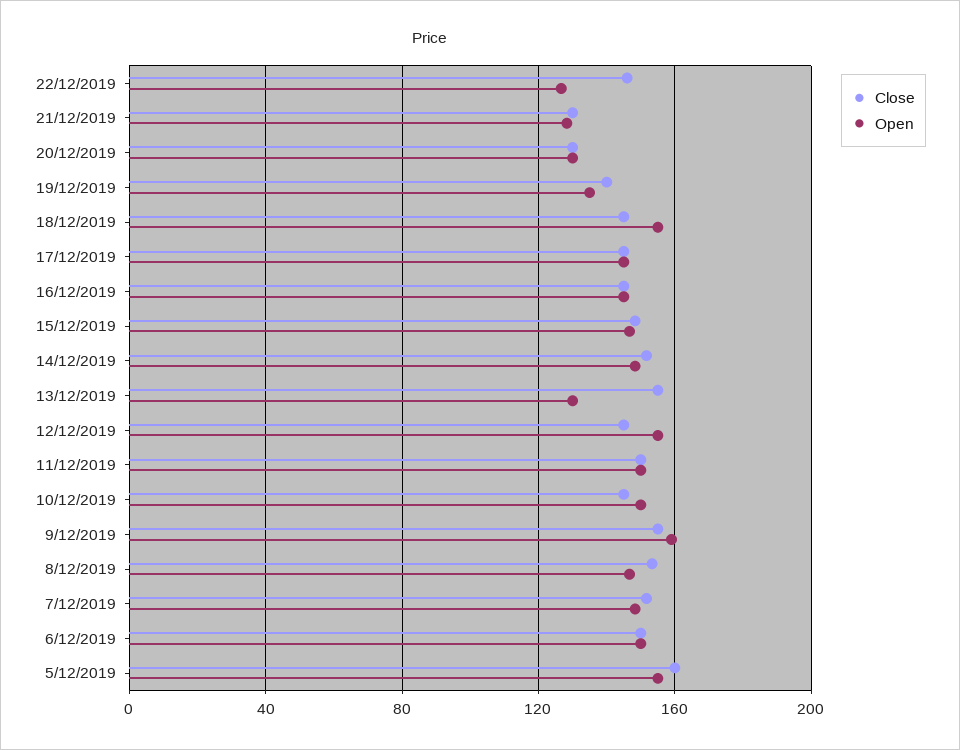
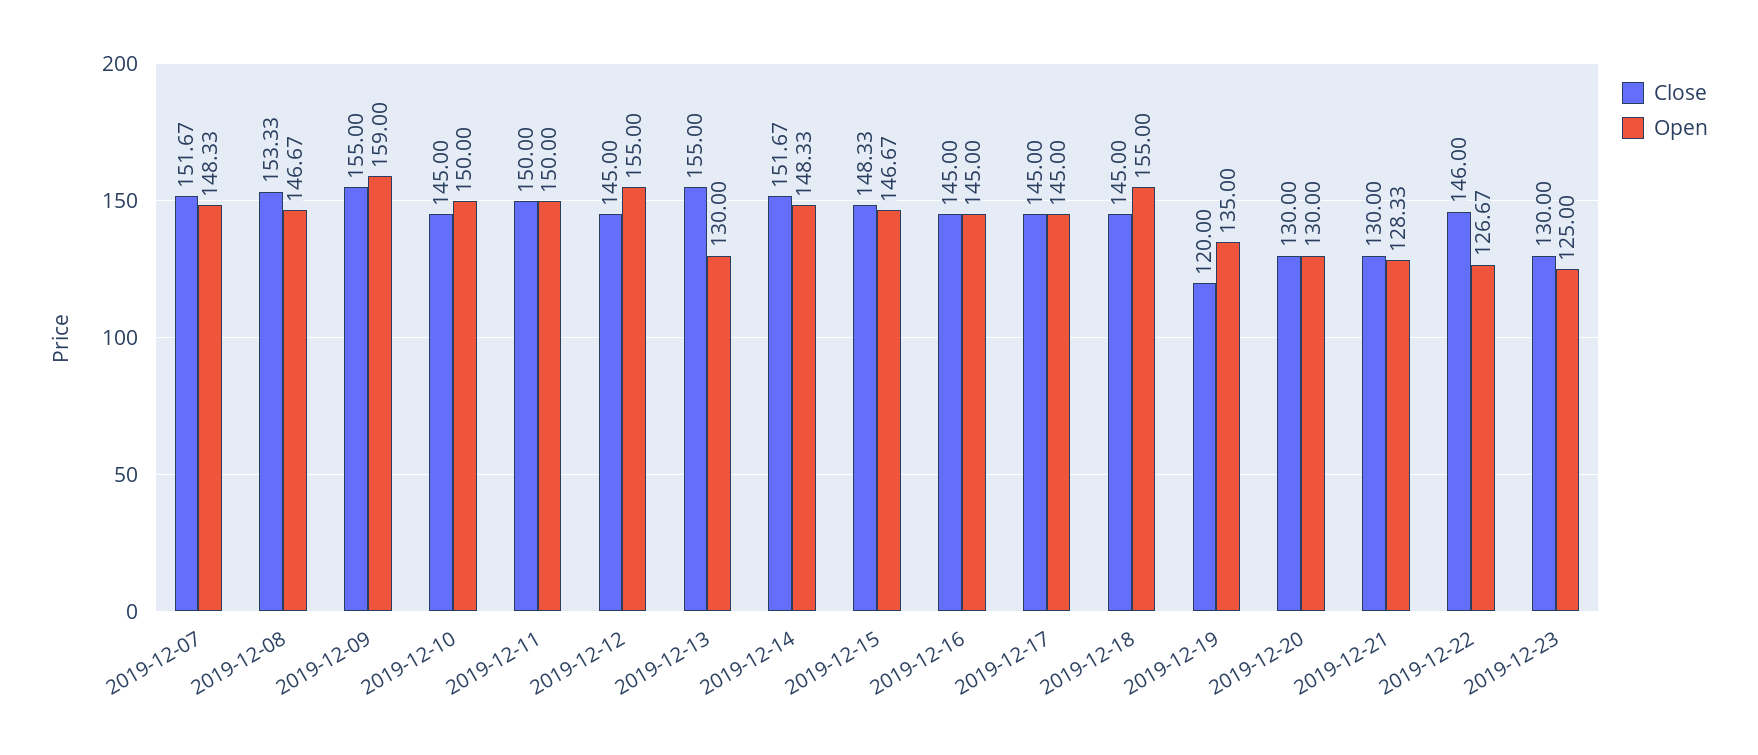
Close, 19/12/2019: 140 -> 120
Close, 6/12/2019: 150 -> none
Open, 6/12/2019: 150 -> none
Close, 5/12/2019: 160 -> none
Open, 5/12/2019: 155 -> none
Close, 2019-12-23: none -> 130
Open, 2019-12-23: none -> 125

